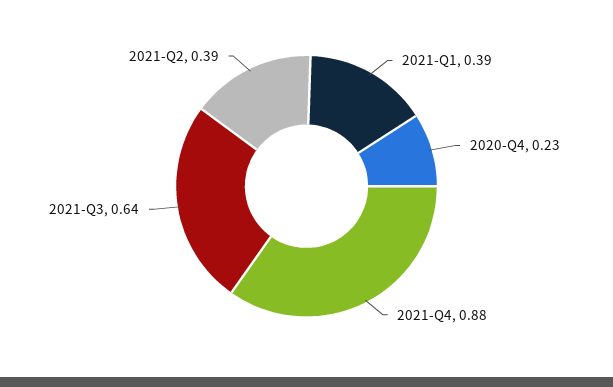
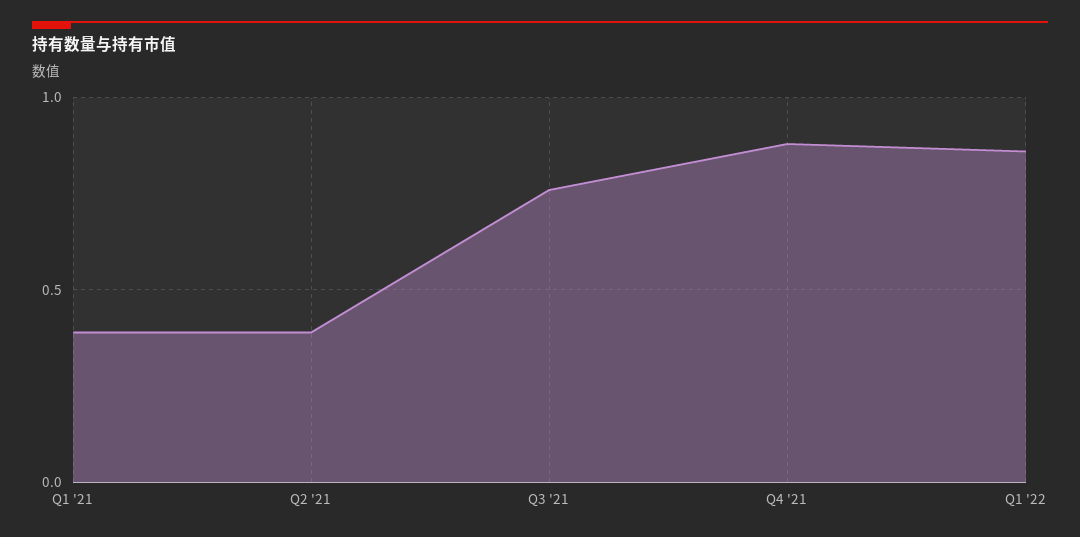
2020-Q4: 0.23 -> none
2021-Q3: 0.64 -> 0.75
Q1 '22: none -> 0.85

